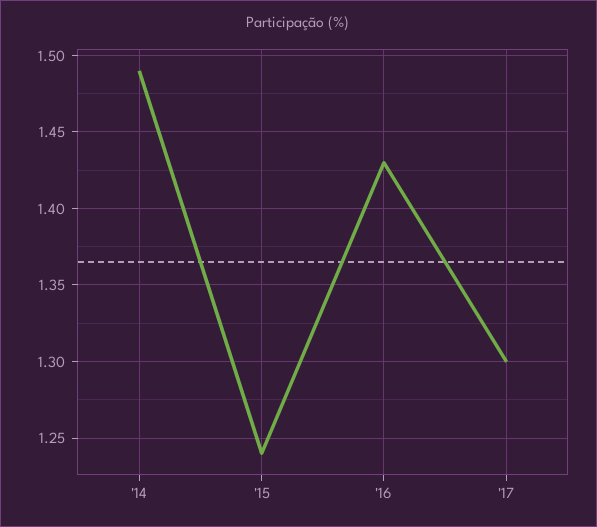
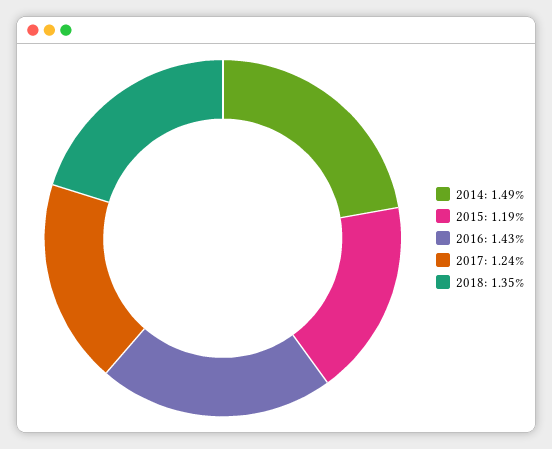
'15: 1.24 -> 1.19
'17: 1.3 -> 1.24
2018: none -> 1.35

